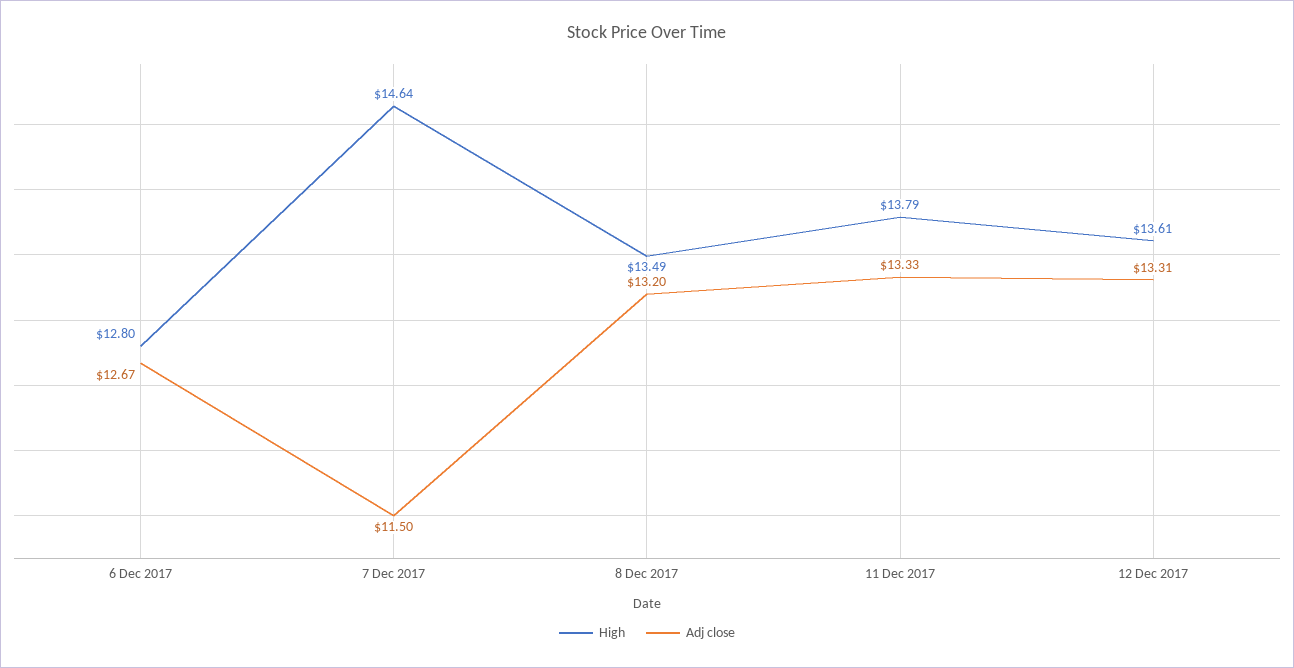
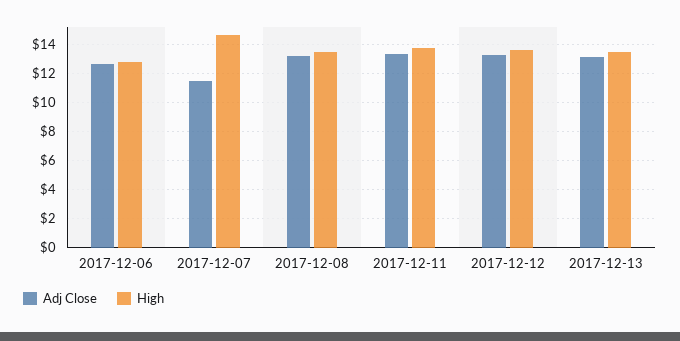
Adj close, 2017-12-13: none -> 13
High, 2017-12-13: none -> 13.5

